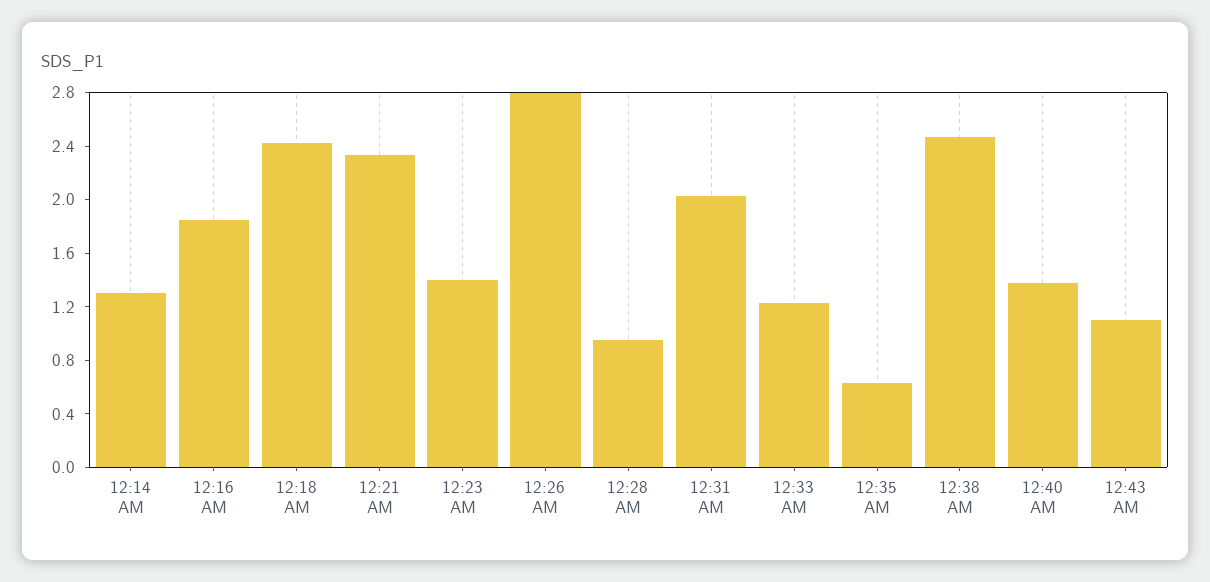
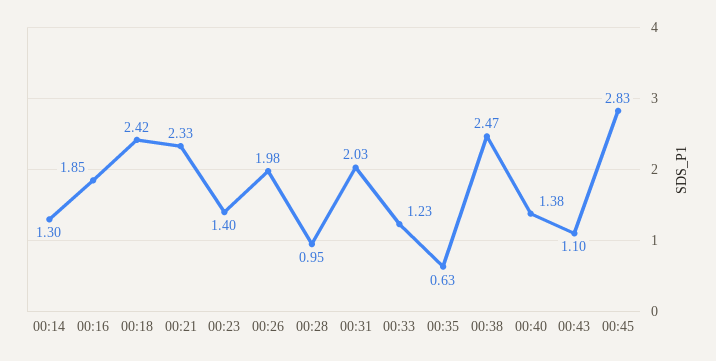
12:26 AM: 2.8 -> 1.98
00:45: none -> 2.83

